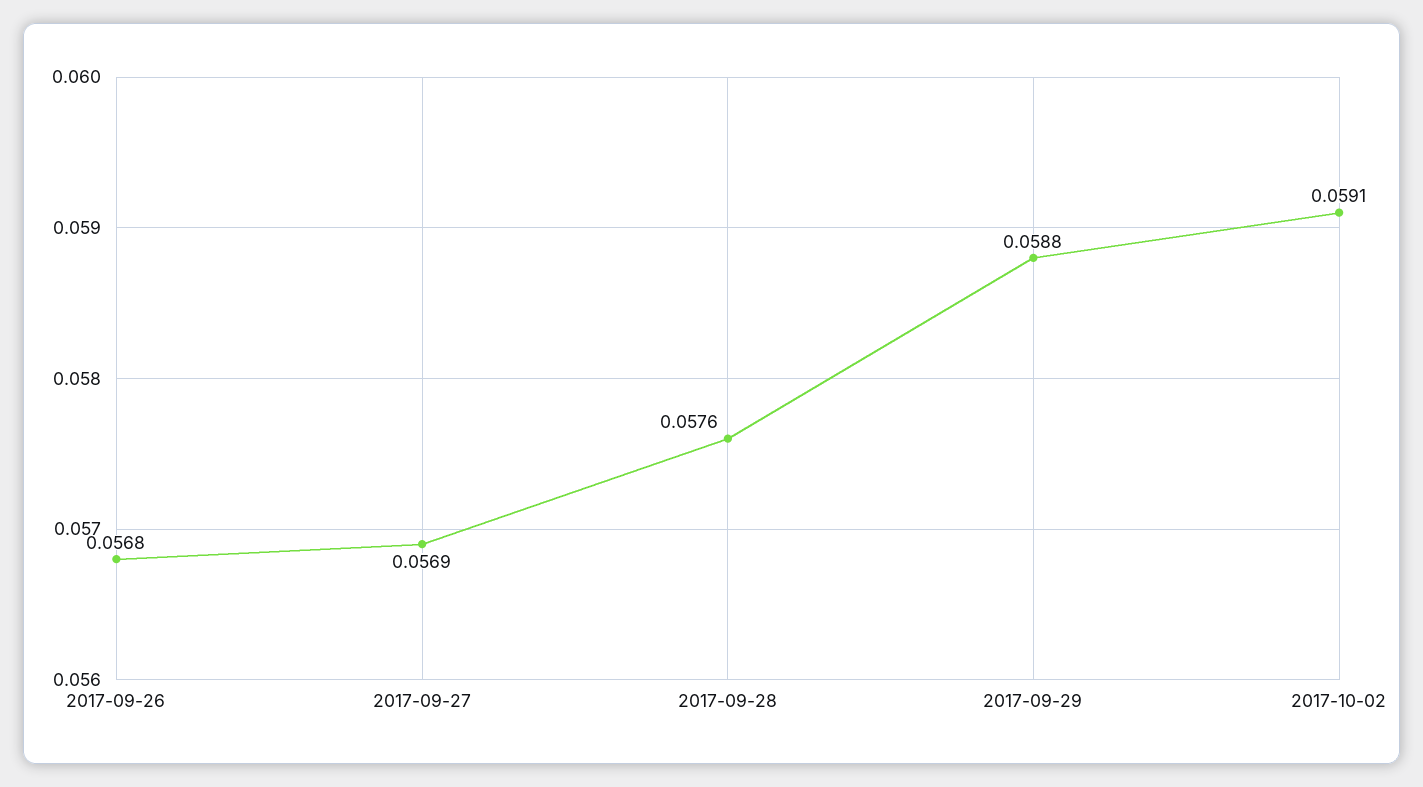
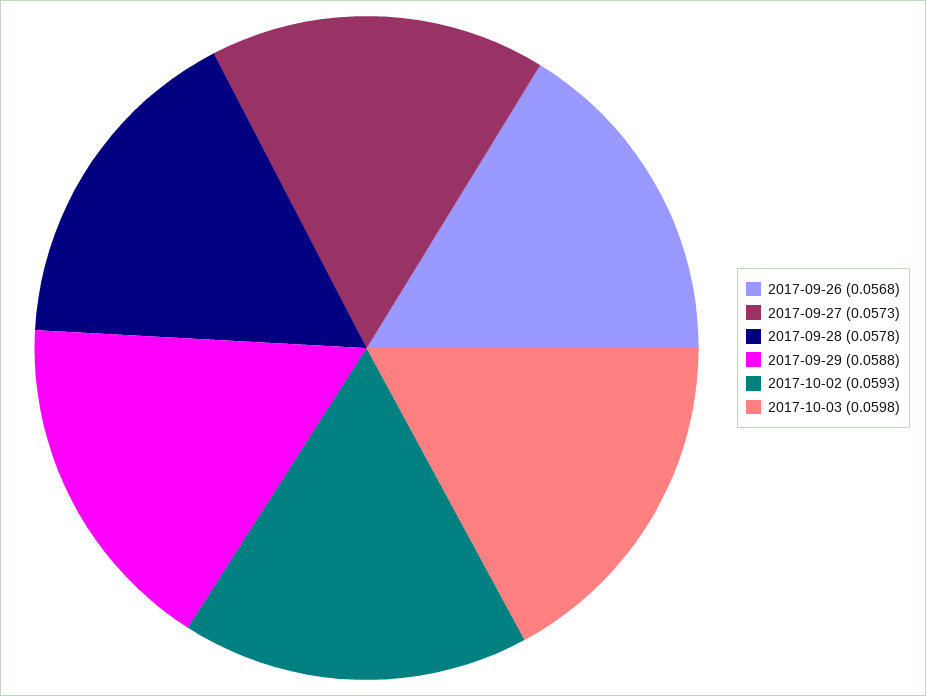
2017-09-27: 0.0569 -> 0.0573
2017-09-28: 0.0576 -> 0.0578
2017-10-02: 0.0591 -> 0.0593
2017-10-03: none -> 0.0598

